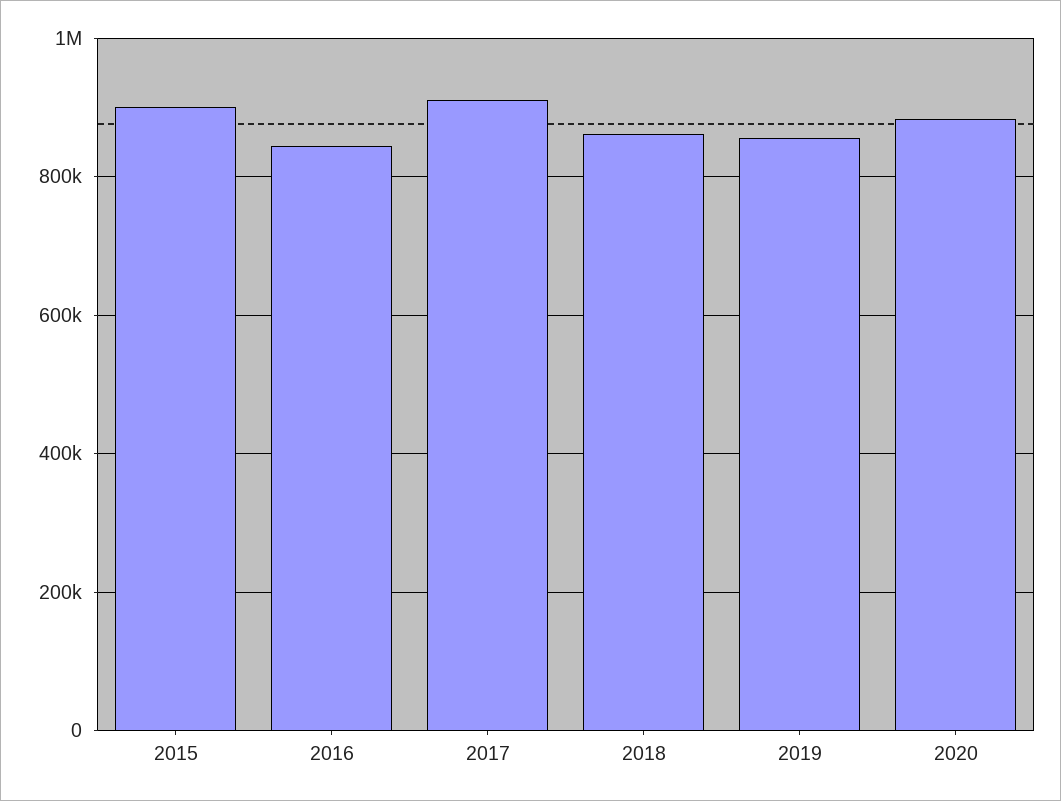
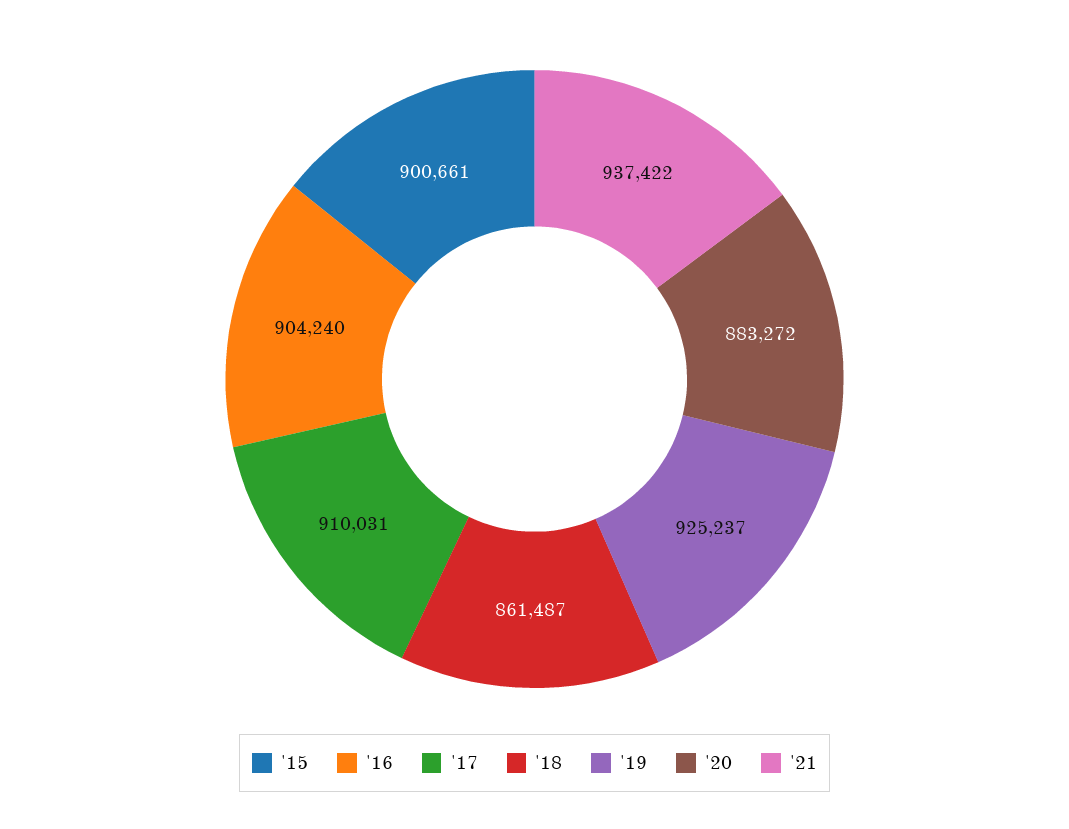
2016: 840000 -> 904240
2019: 860000 -> 925237
'21: none -> 937422

